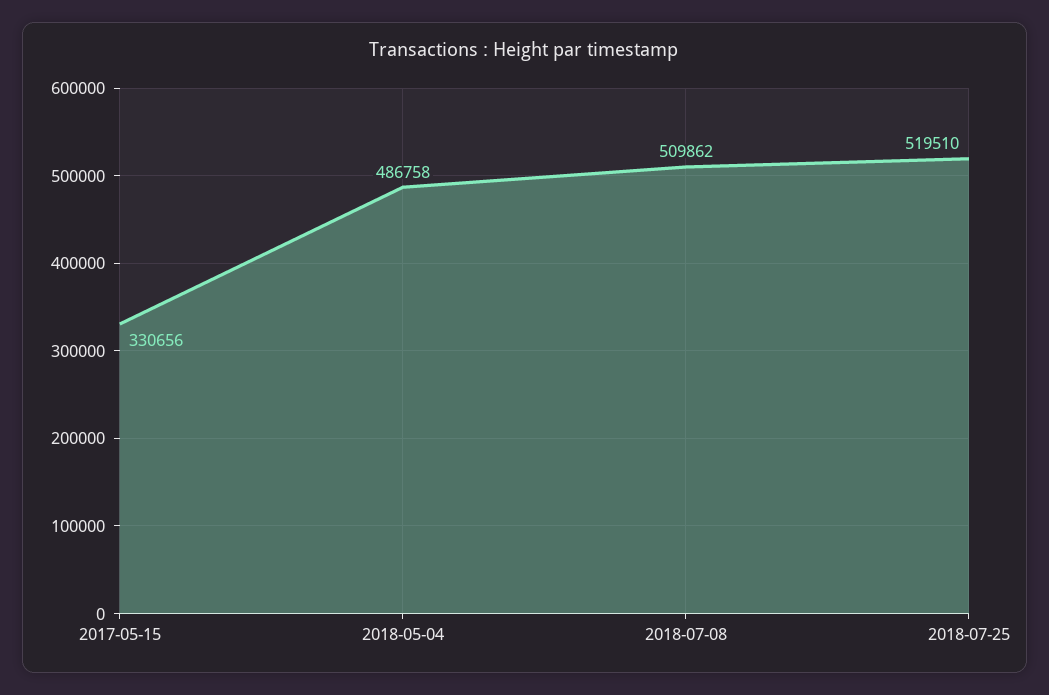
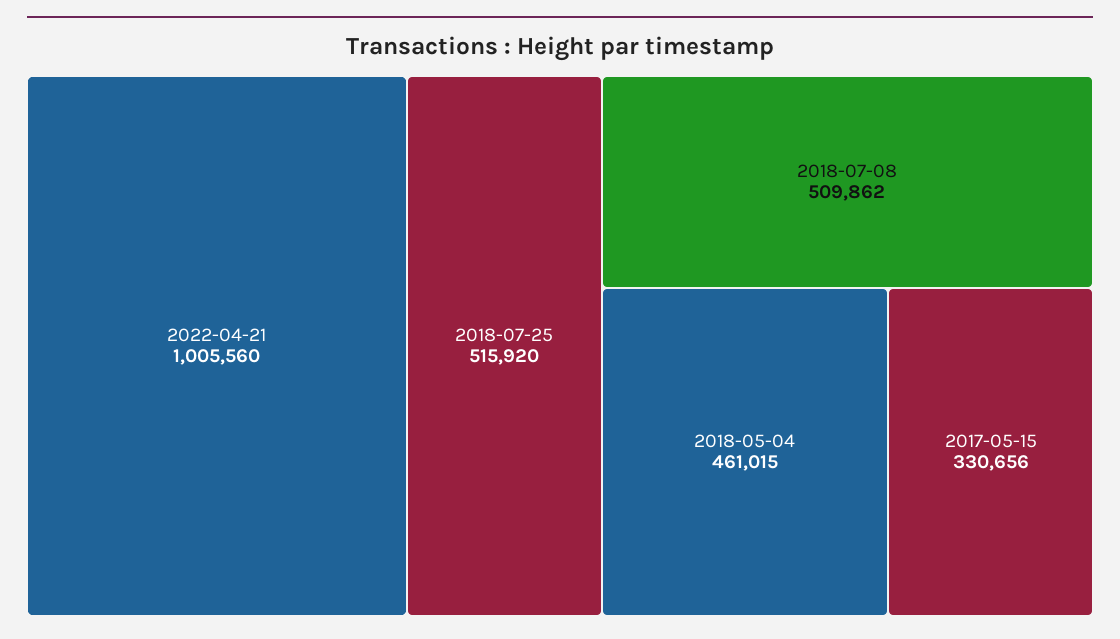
2018-05-04: 486758 -> 461015
2018-07-25: 519510 -> 515920
2022-04-21: none -> 1005560

